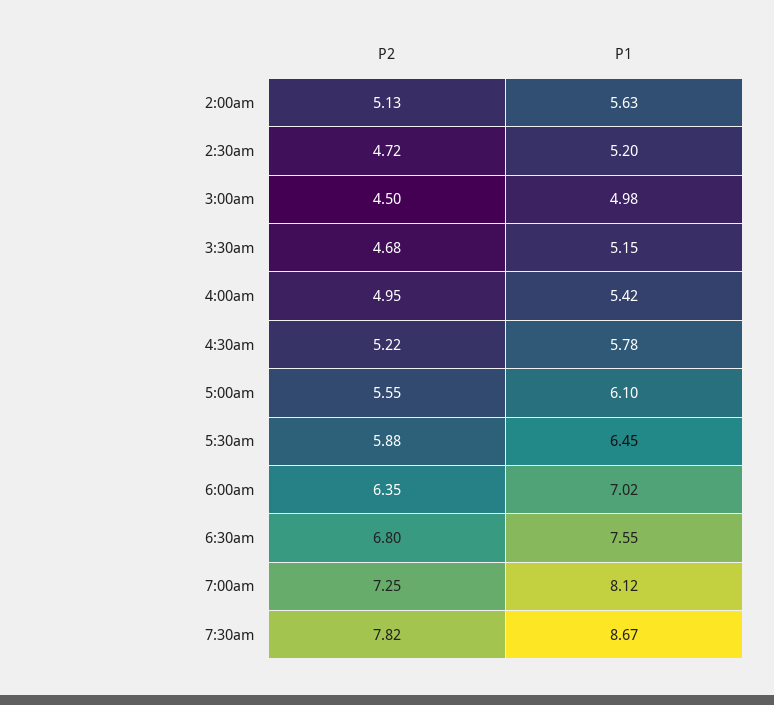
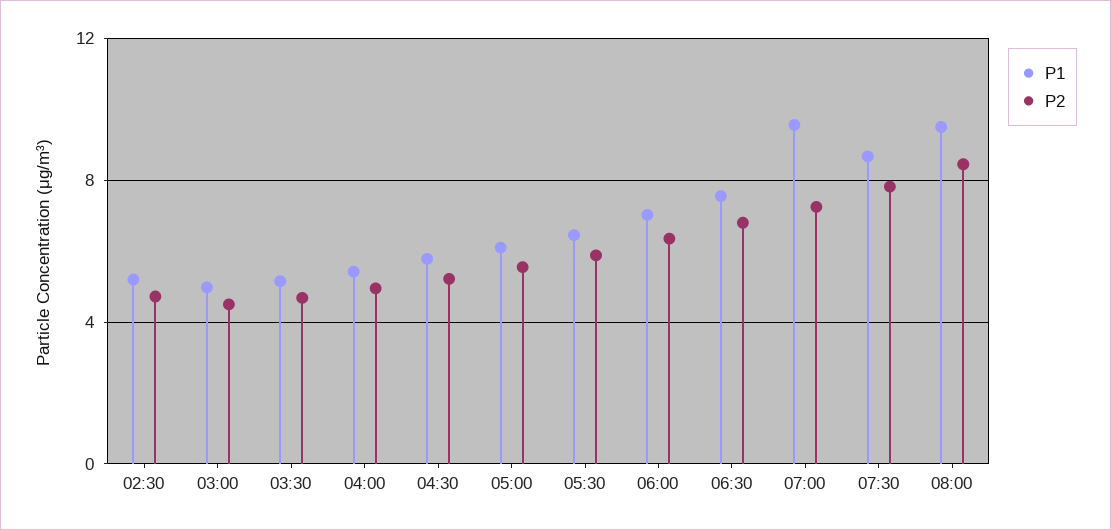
P2, 2:00am: 5.13 -> none
P1, 2:00am: 5.63 -> none
P1, 7:00am: 8.12 -> 9.5
P1, 08:00: none -> 9.5
P2, 08:00: none -> 8.5

